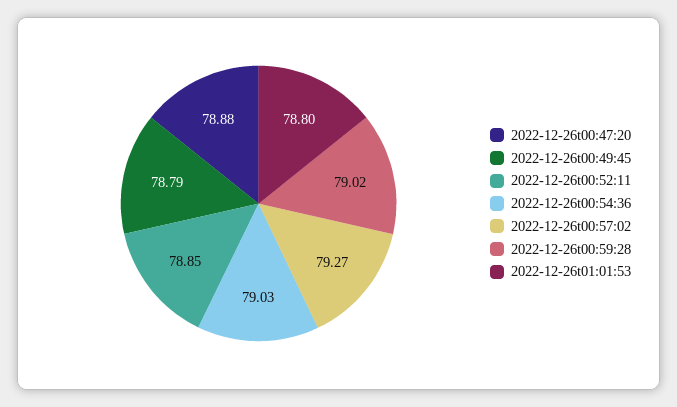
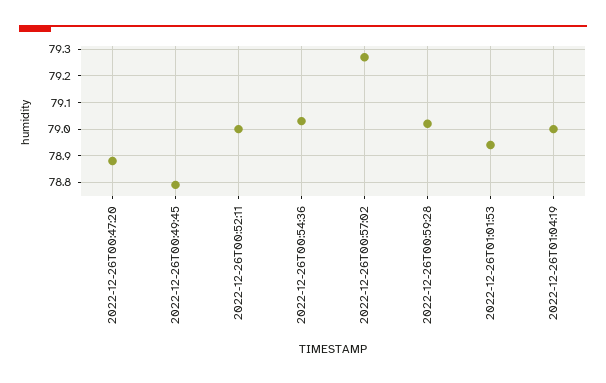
2022-12-26t00:52:11: 78.85 -> 79
2022-12-26t01:01:53: 78.8 -> 78.95
2022-12-26T01:04:19: none -> 79

